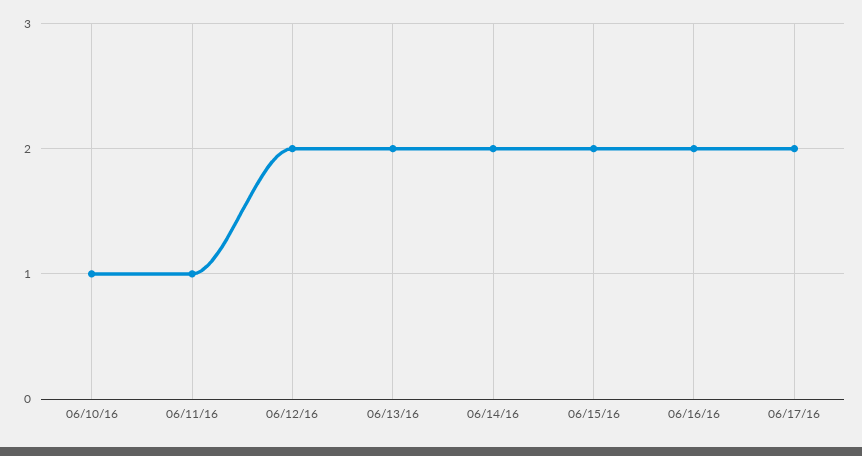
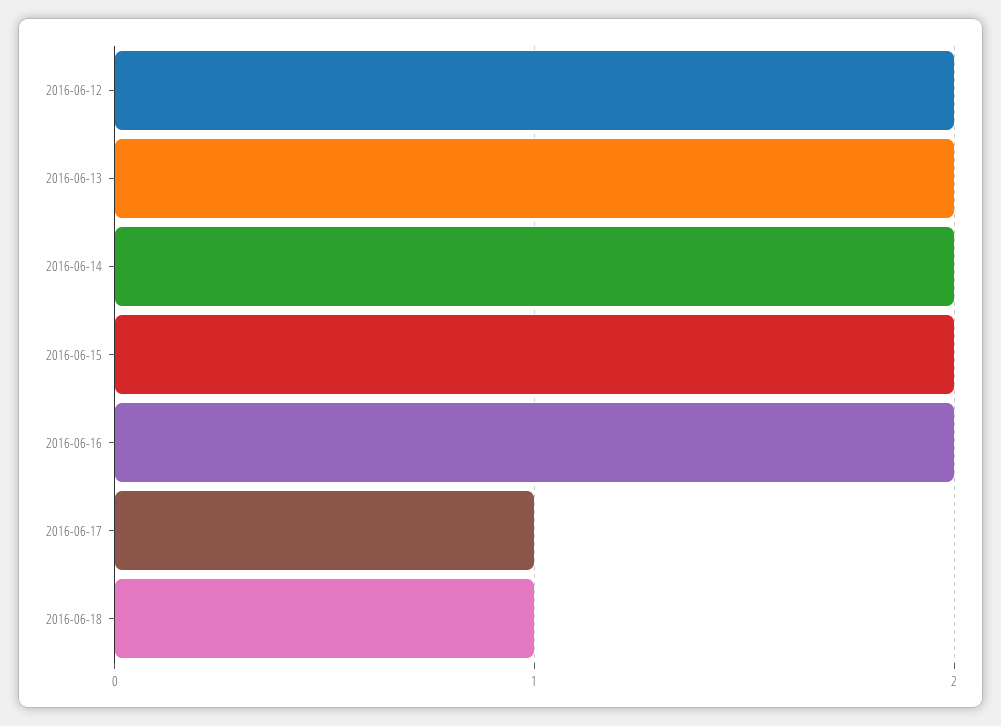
06/10/16: 1 -> none
06/11/16: 1 -> none
06/17/16: 2 -> 1
2016-06-18: none -> 1

